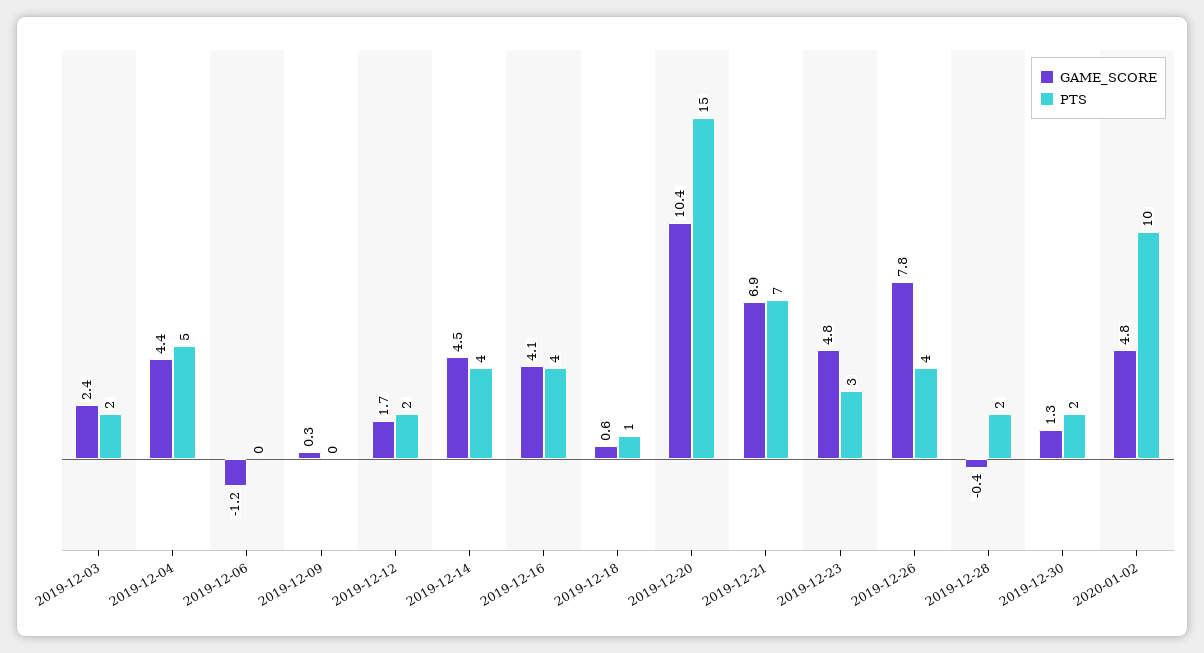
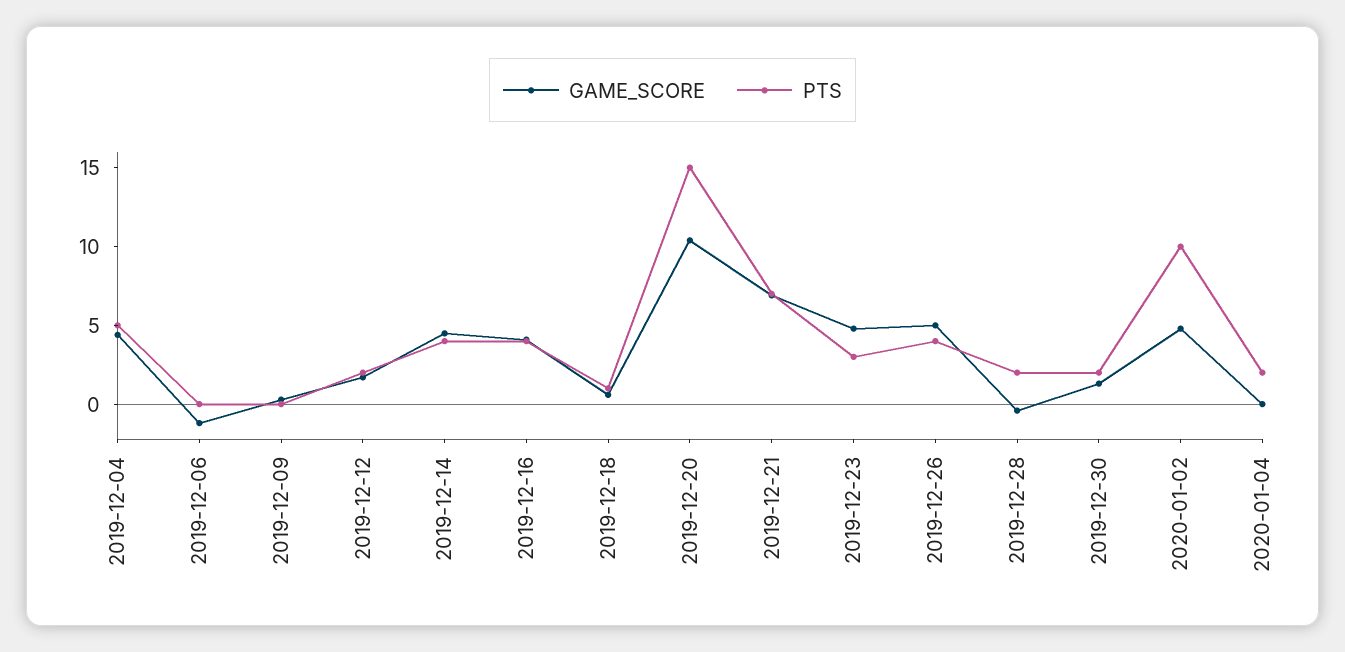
GAME_SCORE, 2019-12-03: 2.4 -> none
PTS, 2019-12-03: 2 -> none
GAME_SCORE, 2019-12-26: 7.8 -> 5
GAME_SCORE, 2020-01-04: none -> 0
PTS, 2020-01-04: none -> 2

